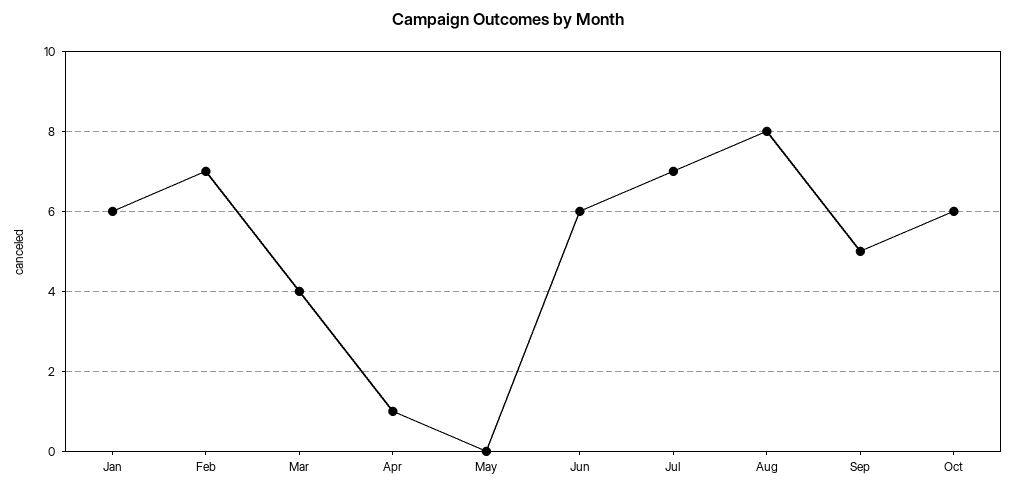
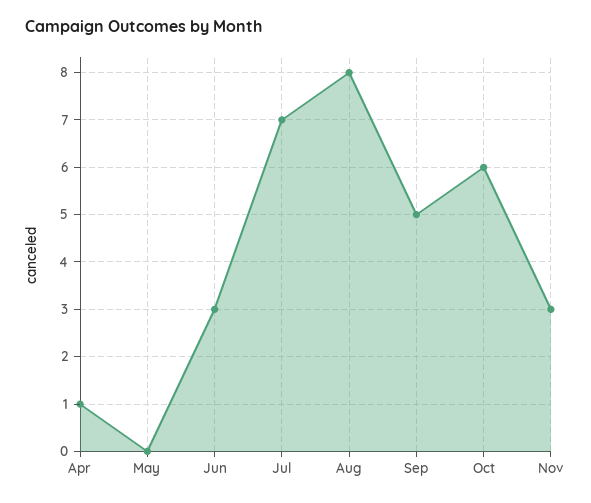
Jan: 6 -> none
Feb: 7 -> none
Mar: 4 -> none
Jun: 6 -> 3
Nov: none -> 3

